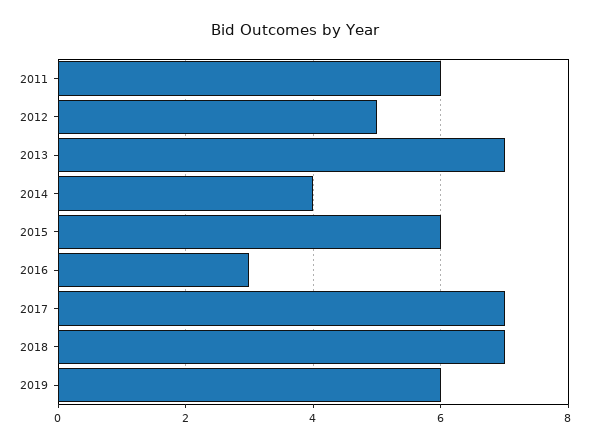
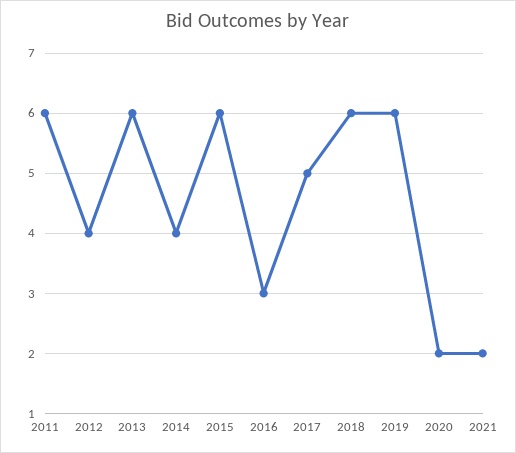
2012: 5 -> 4
2013: 7 -> 6
2017: 7 -> 5
2018: 7 -> 6
2020: none -> 2
2021: none -> 2

